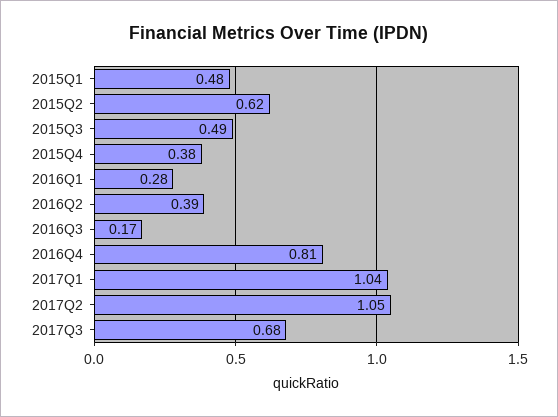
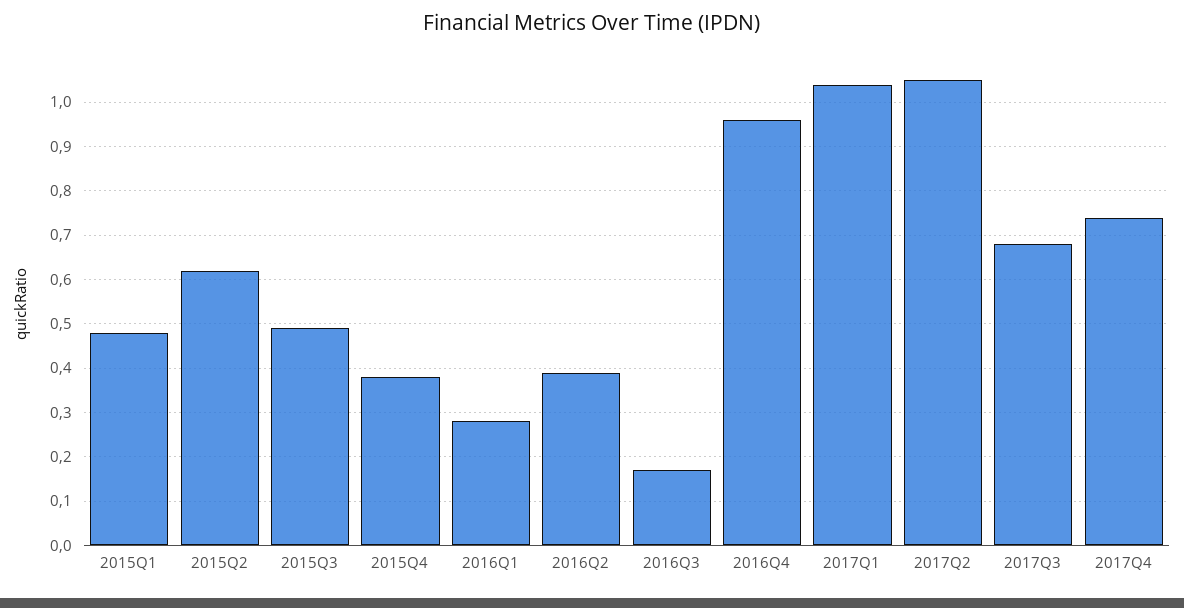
2016Q4: 0.81 -> 0.95
2017Q4: none -> 0.75

